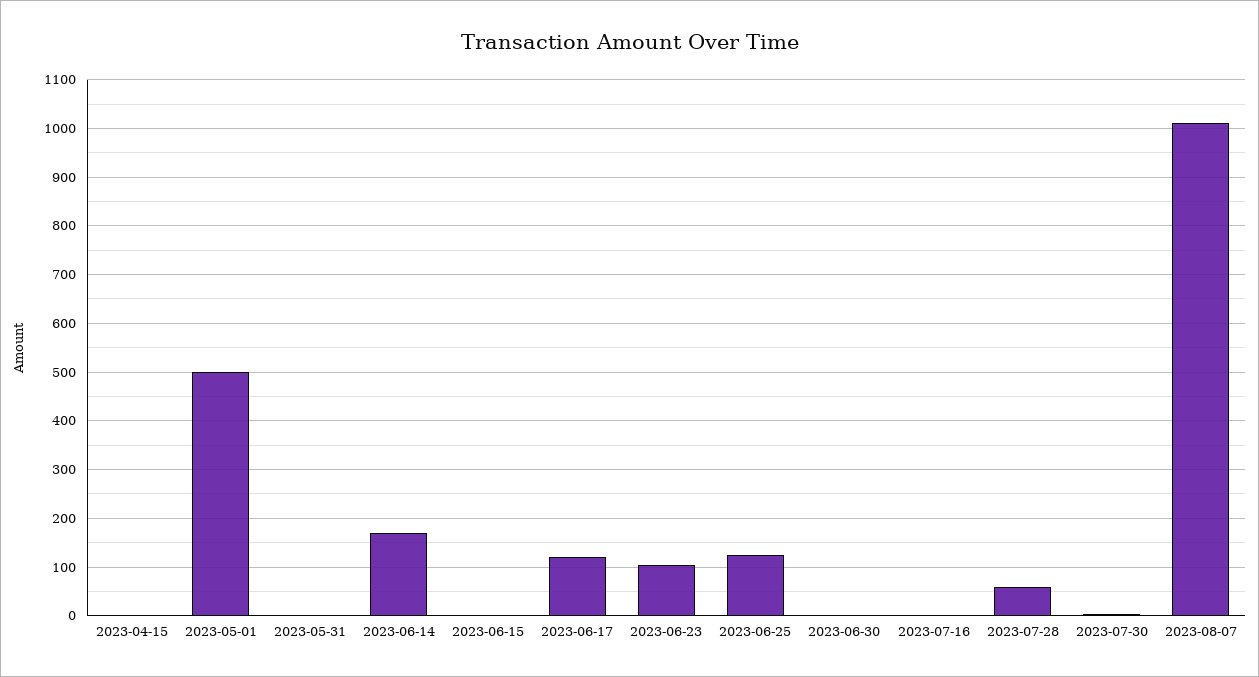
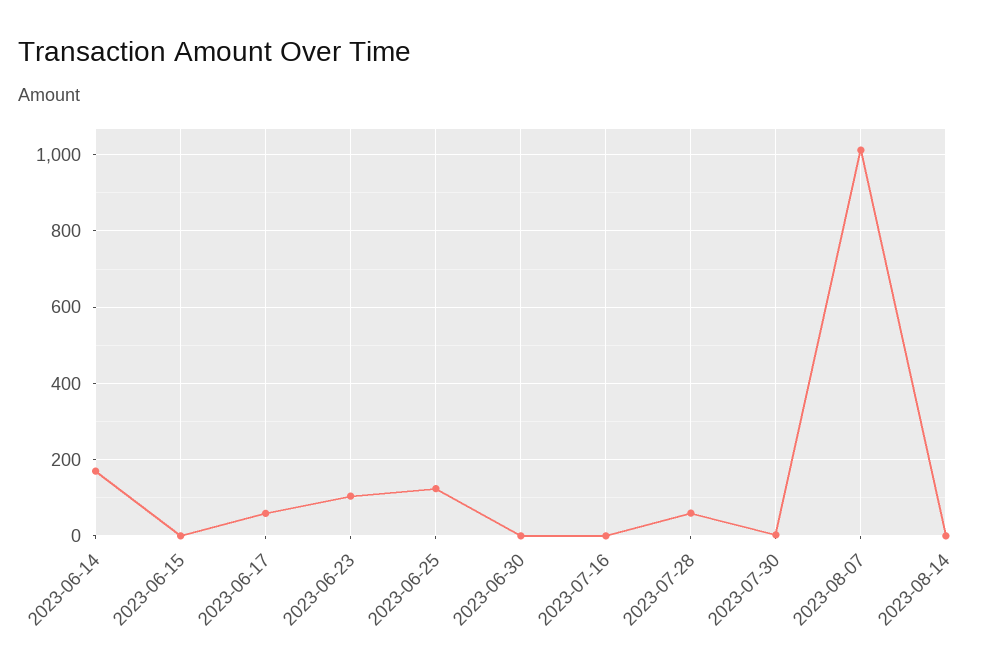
2023-04-15: 0 -> none
2023-05-01: 500 -> none
2023-05-31: 0 -> none
2023-06-17: 120 -> 60
2023-08-14: none -> 0

